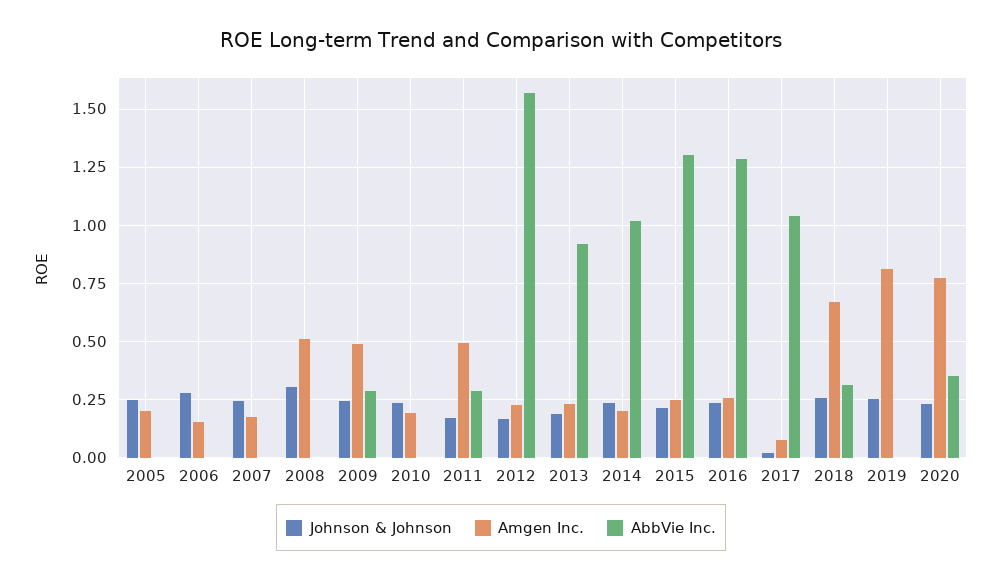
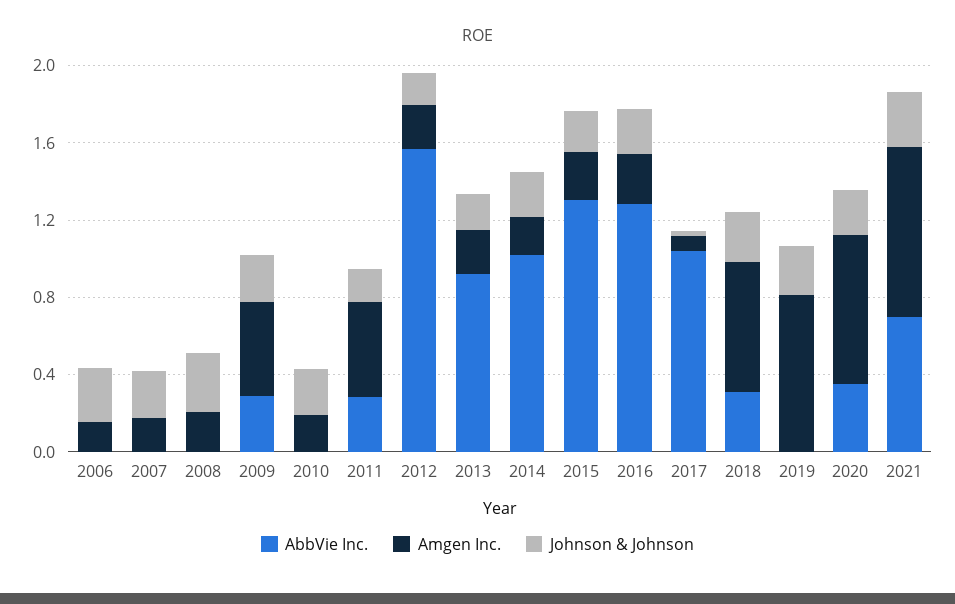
Johnson & Johnson, 2005: 0.25 -> none
Amgen Inc., 2005: 0.2 -> none
AbbVie Inc., 2005: 0 -> none
Amgen Inc., 2008: 0.5 -> 0.2
AbbVie Inc., 2021: none -> 0.7
Amgen Inc., 2021: none -> 0.9
Johnson & Johnson, 2021: none -> 0.3

